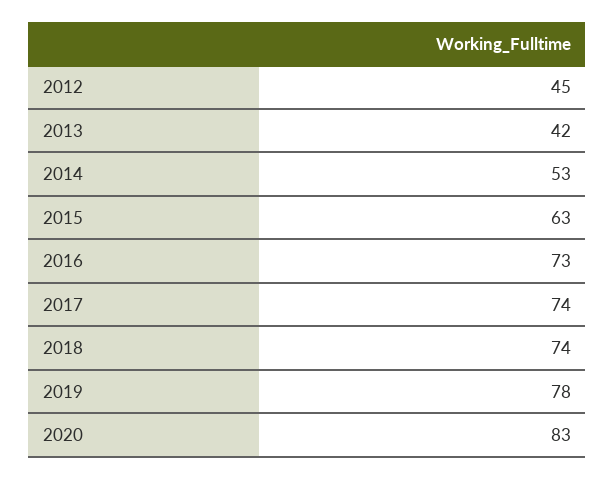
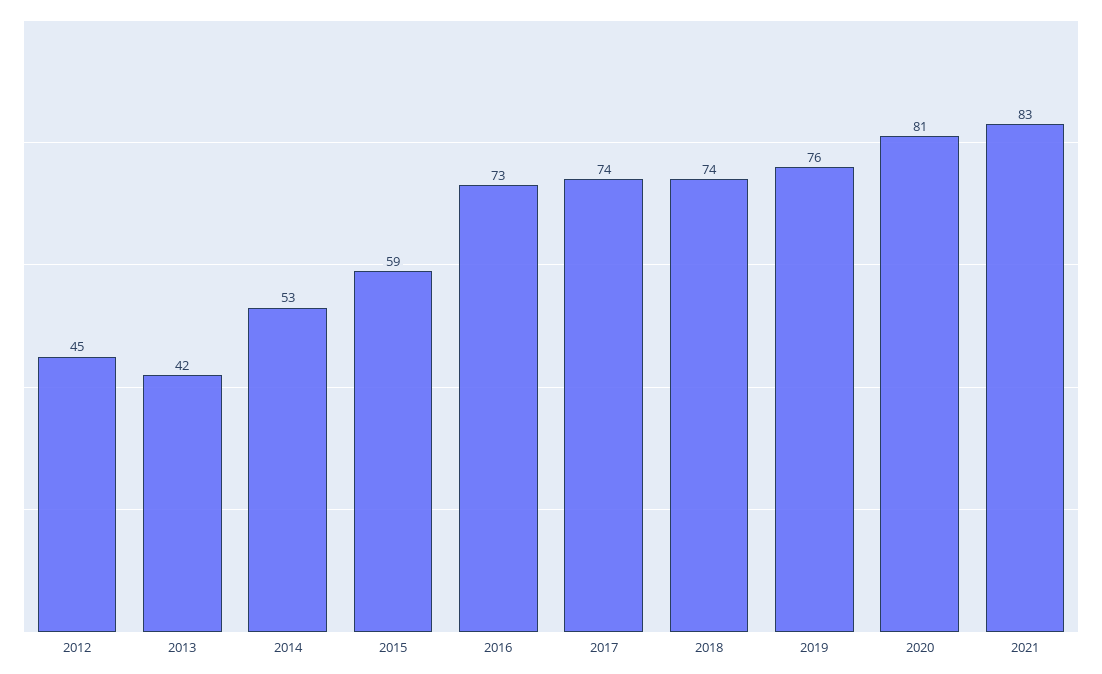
2015: 63 -> 59
2019: 78 -> 76
2020: 83 -> 81
2021: none -> 83

